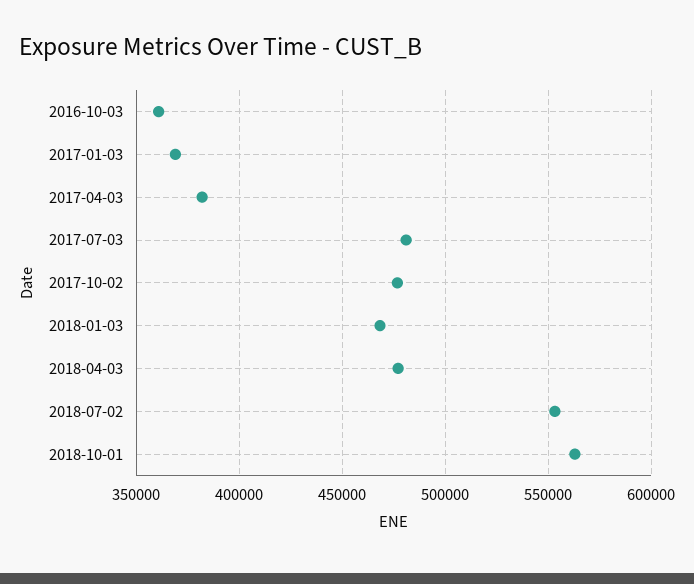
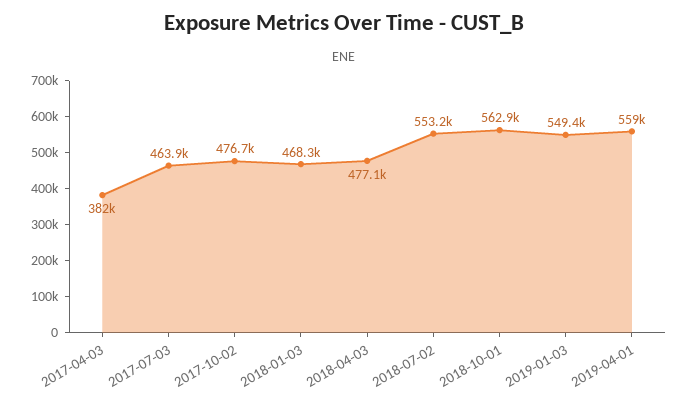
2016-10-03: 360000 -> none
2017-01-03: 370000 -> none
2017-07-03: 480000 -> 463900
2019-01-03: none -> 549400
2019-04-01: none -> 559000

